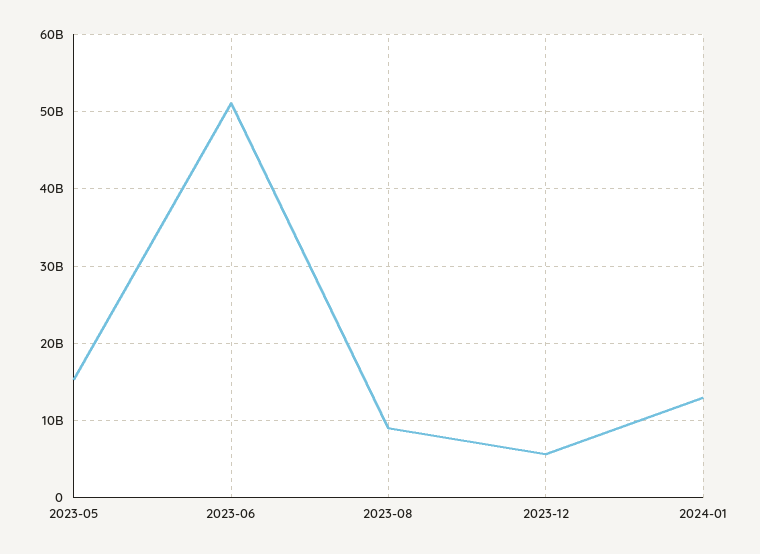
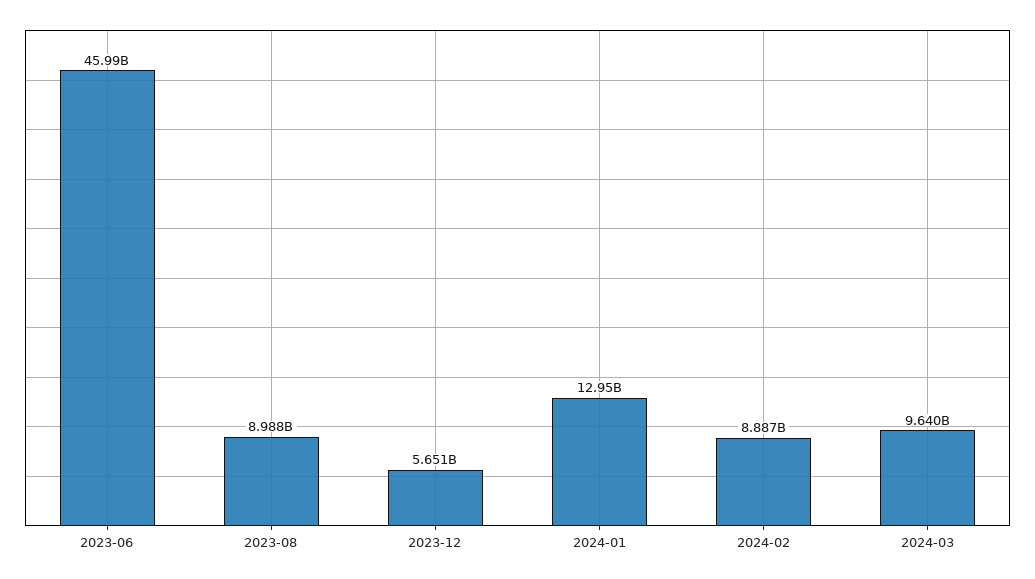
2023-05: 15000000000 -> none
2023-06: 51000000000 -> 45990000000
2024-02: none -> 8887000000
2024-03: none -> 9640000000

